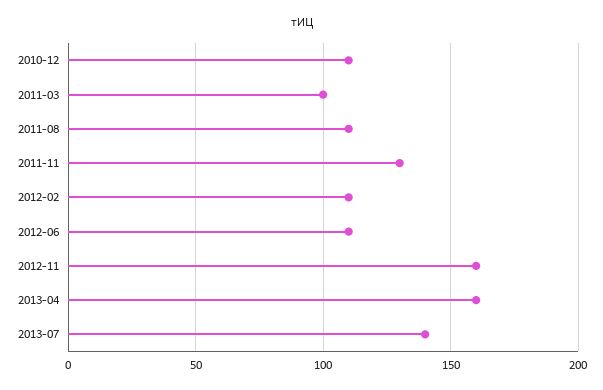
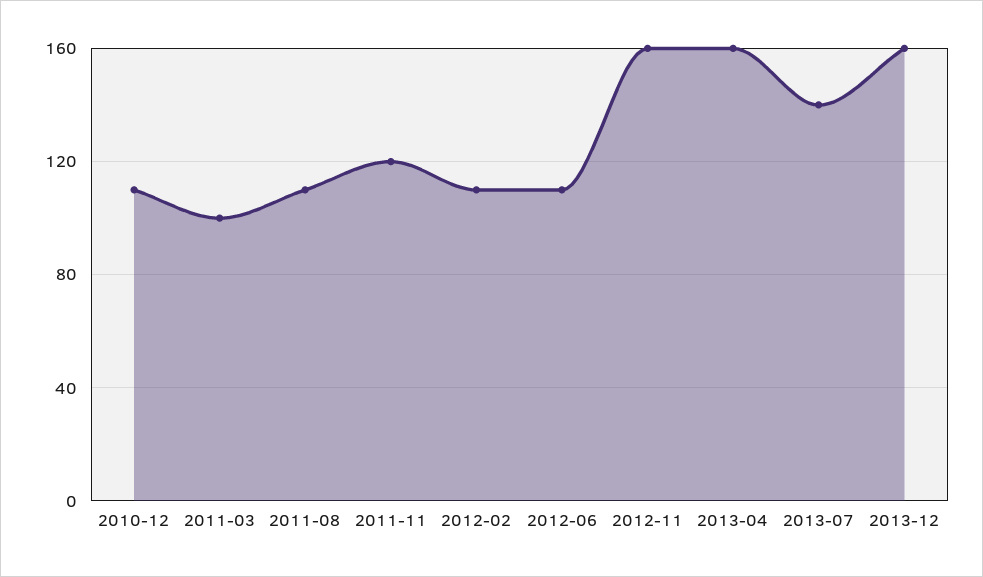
2011-11: 130 -> 120
2013-12: none -> 160

